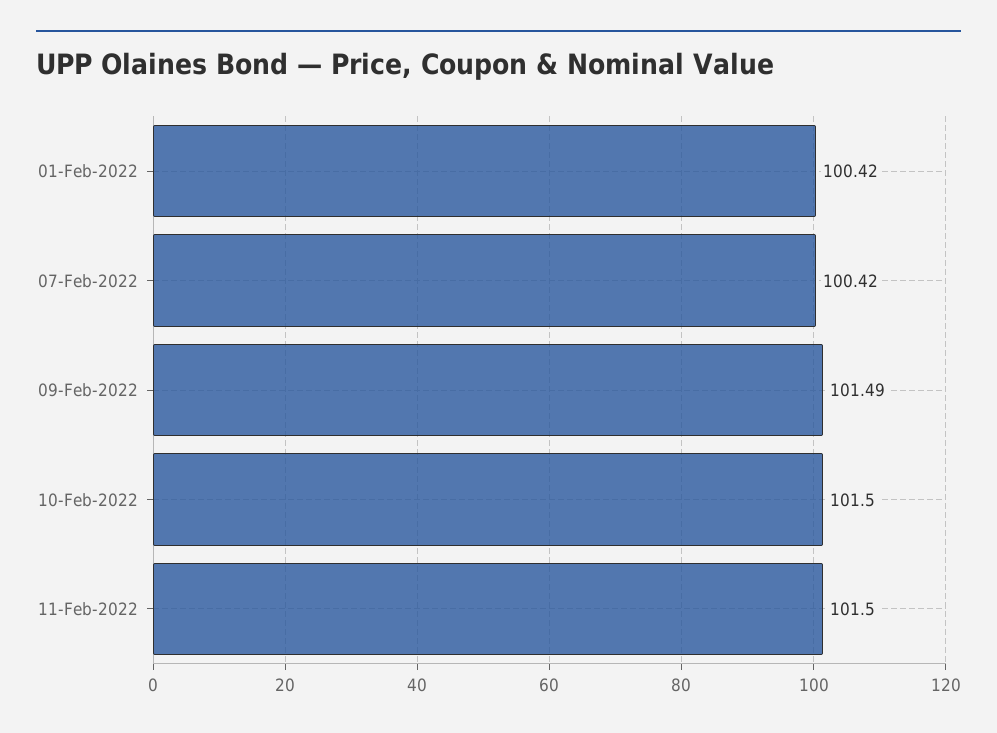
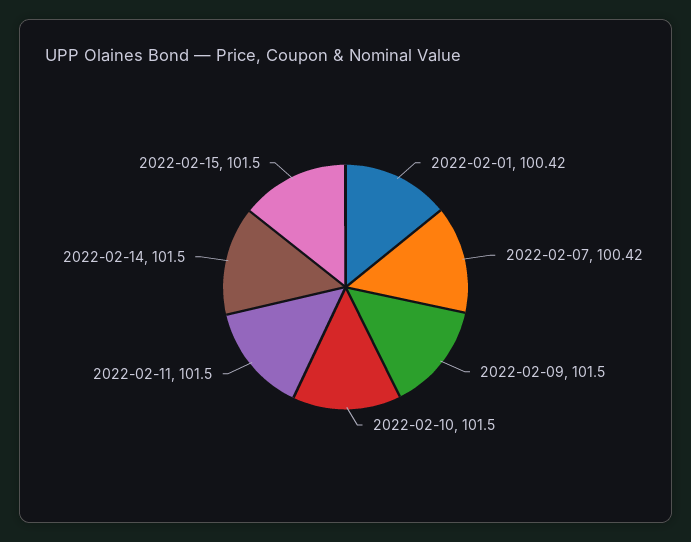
09-Feb-2022: 101.49 -> 101.5
2022-02-14: none -> 101.5
2022-02-15: none -> 101.5

